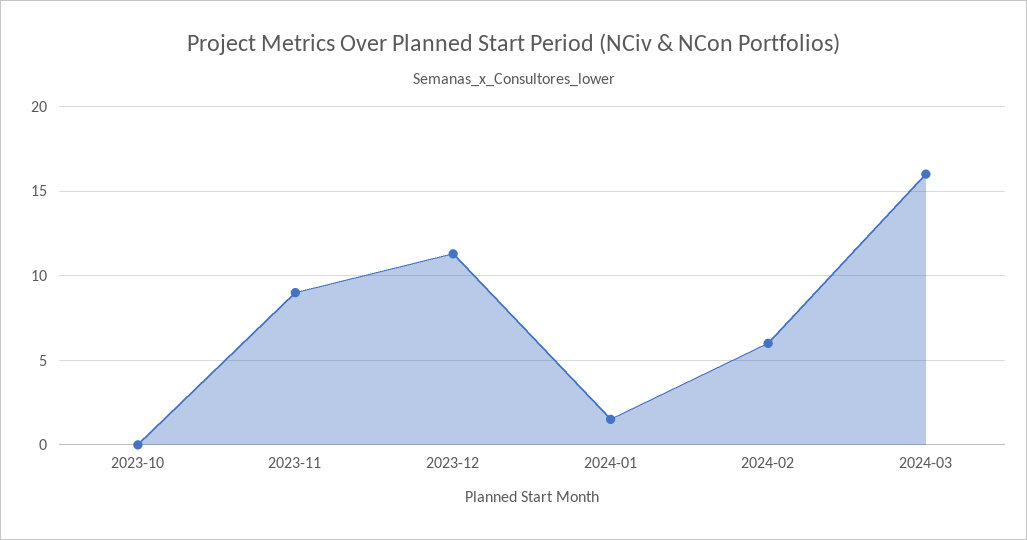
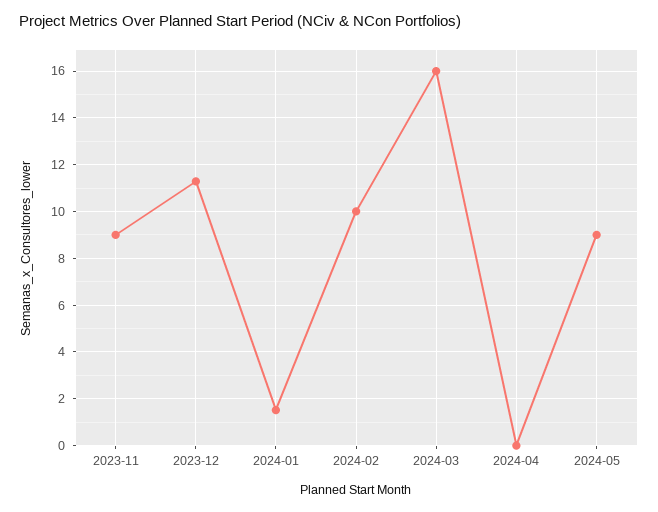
2023-10: 0 -> none
2024-02: 6 -> 10
2024-04: none -> 0
2024-05: none -> 9

